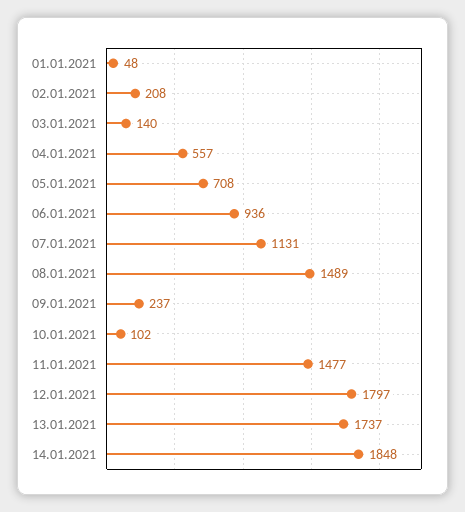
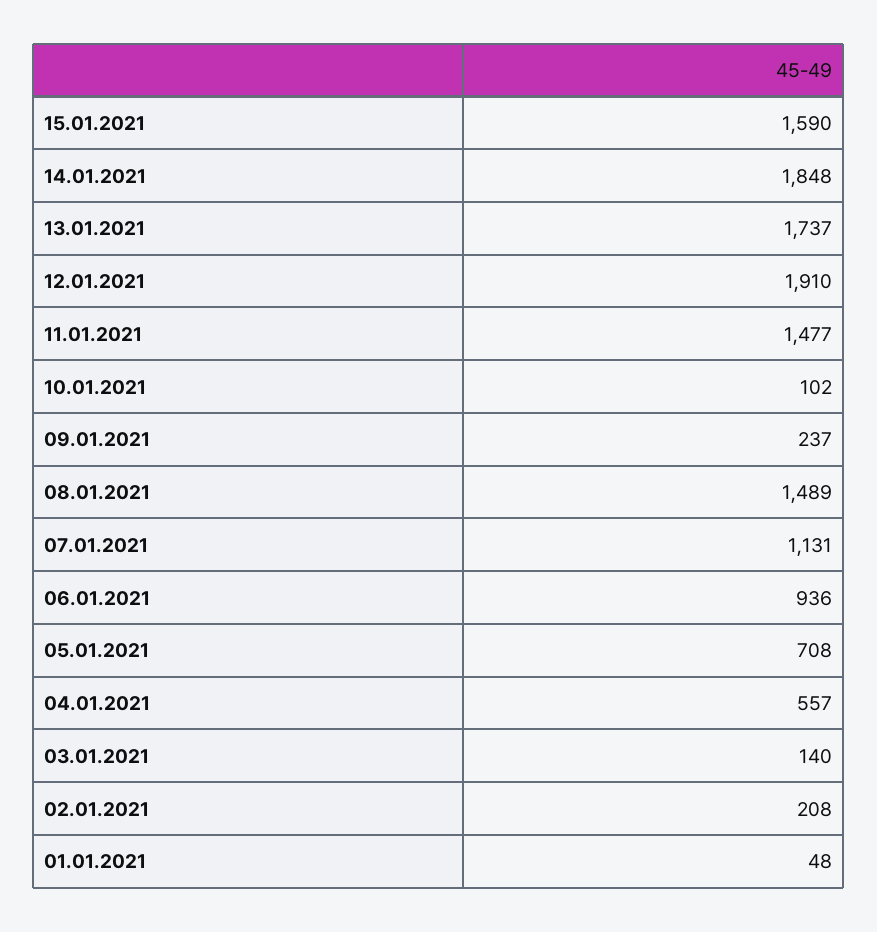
12.01.2021: 1797 -> 1910
15.01.2021: none -> 1590

